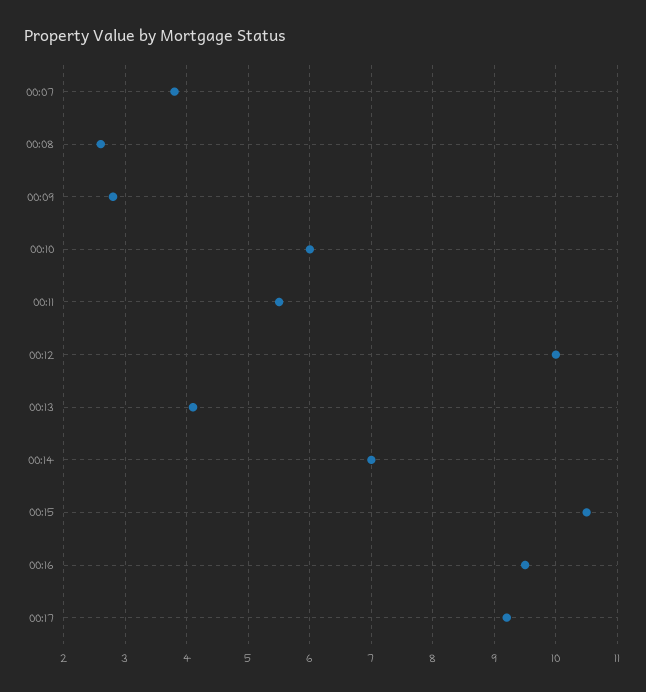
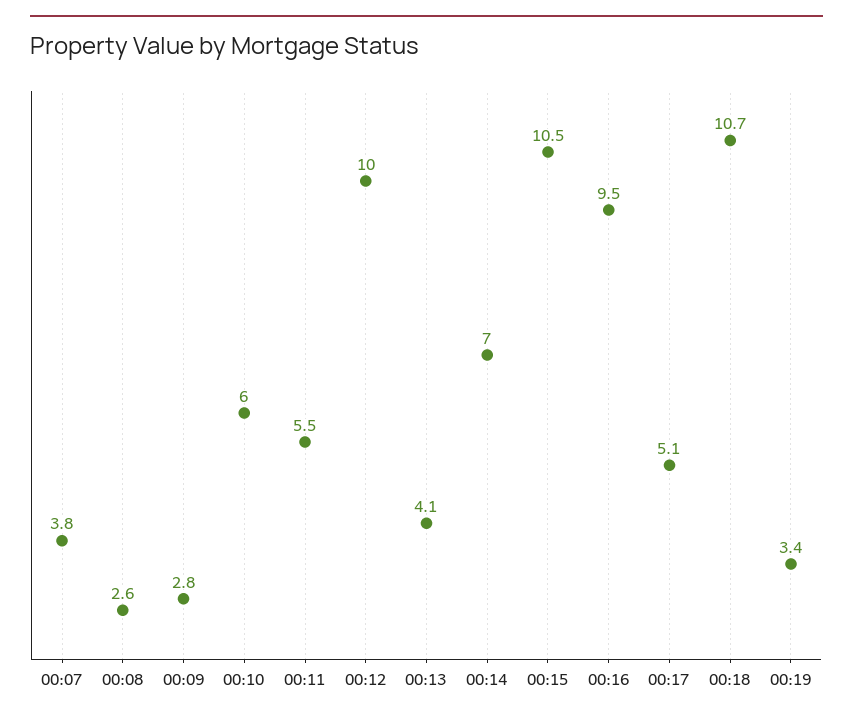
00:17: 9.2 -> 5.1
00:18: none -> 10.7
00:19: none -> 3.4

